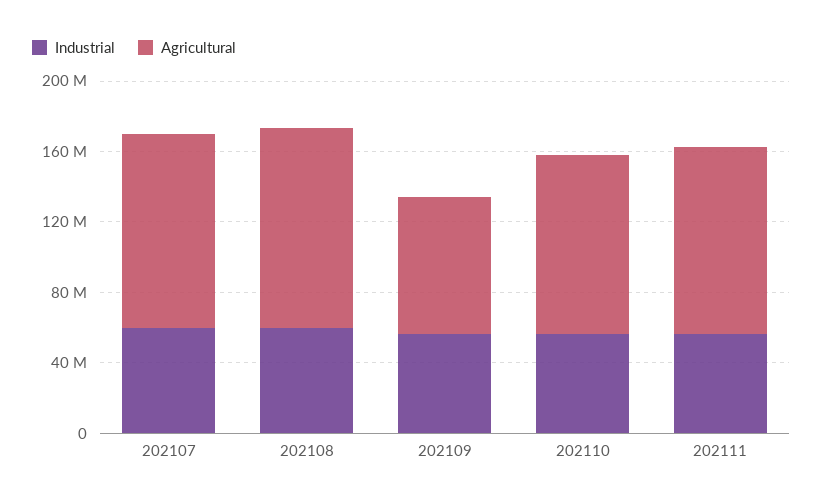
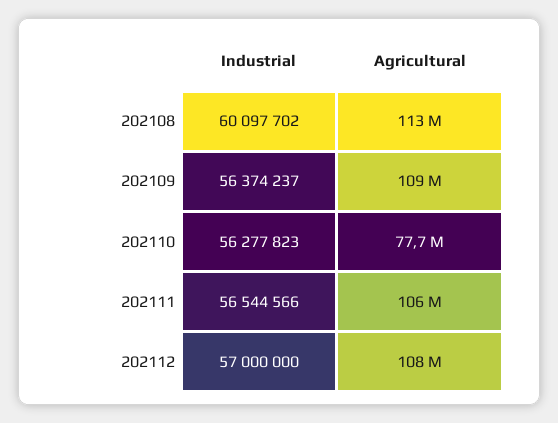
Industrial, 202107: 60000000 -> none
Agricultural, 202107: 110000000 -> none
Agricultural, 202109: 80000000 -> 109000000
Agricultural, 202110: 100000000 -> 77700000
Industrial, 202112: none -> 57000000
Agricultural, 202112: none -> 108000000

